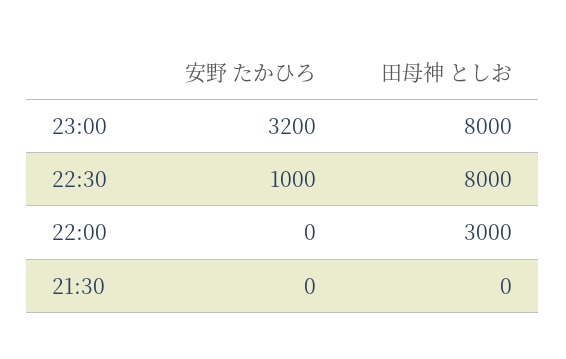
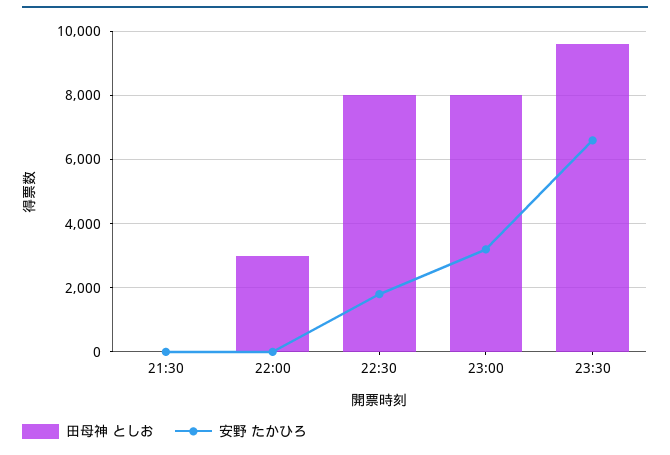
安野 たかひろ, 22:30: 1000 -> 1800
田母神 としお, 23:30: none -> 9600
安野 たかひろ, 23:30: none -> 6600

